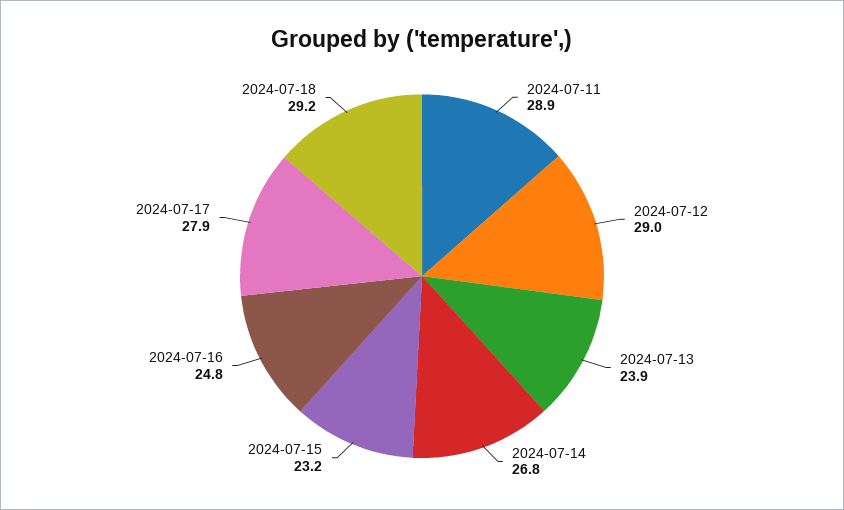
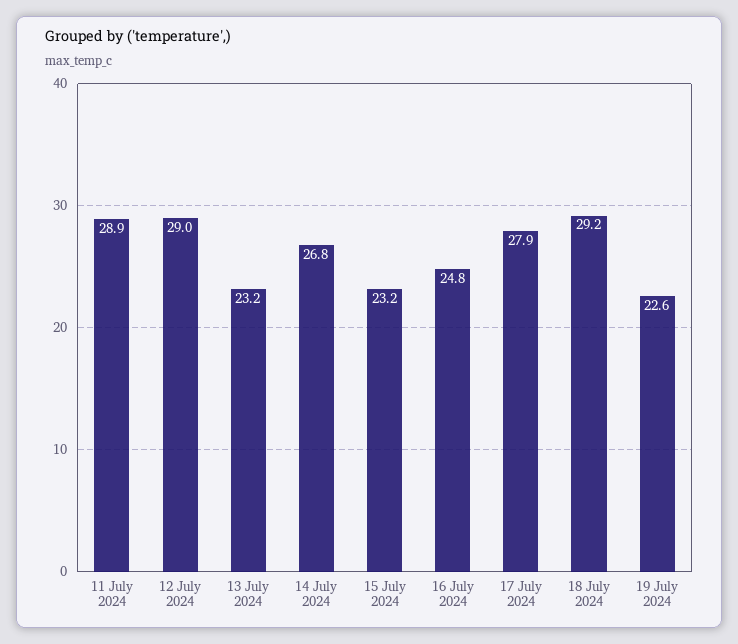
2024-07-13: 23.9 -> 23.2
19 July 2024: none -> 22.6

